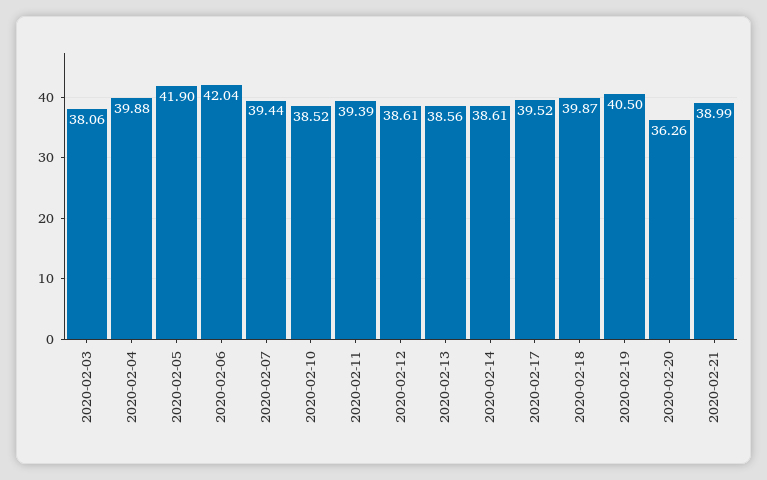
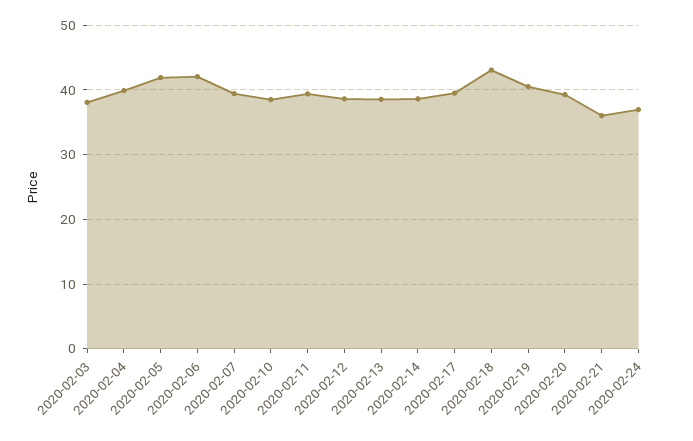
2020-02-18: 39.87 -> 43
2020-02-20: 36.26 -> 39
2020-02-21: 38.99 -> 36
2020-02-24: none -> 37

